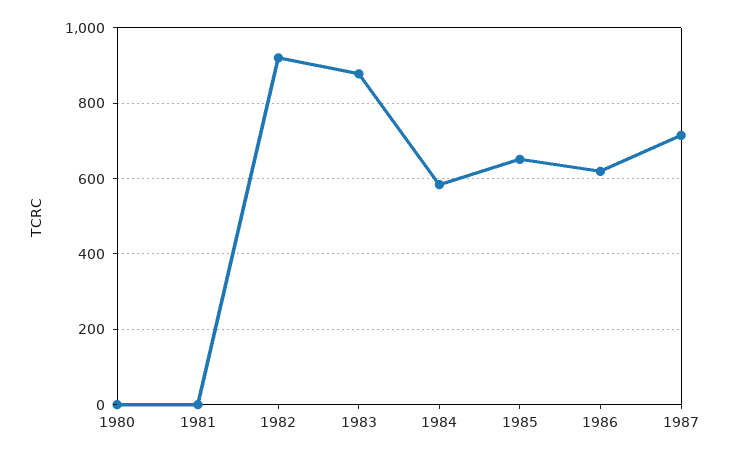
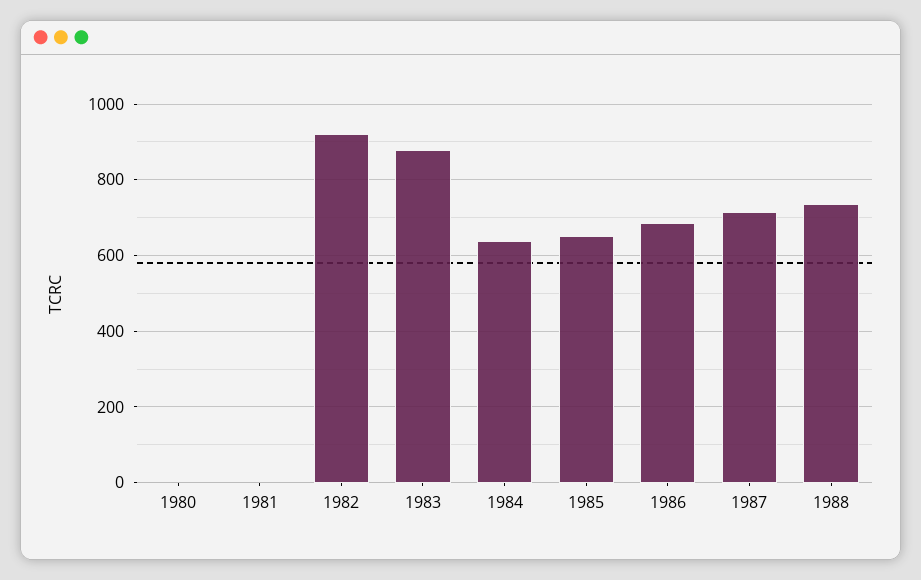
1984: 580 -> 640
1986: 620 -> 680
1988: none -> 740

